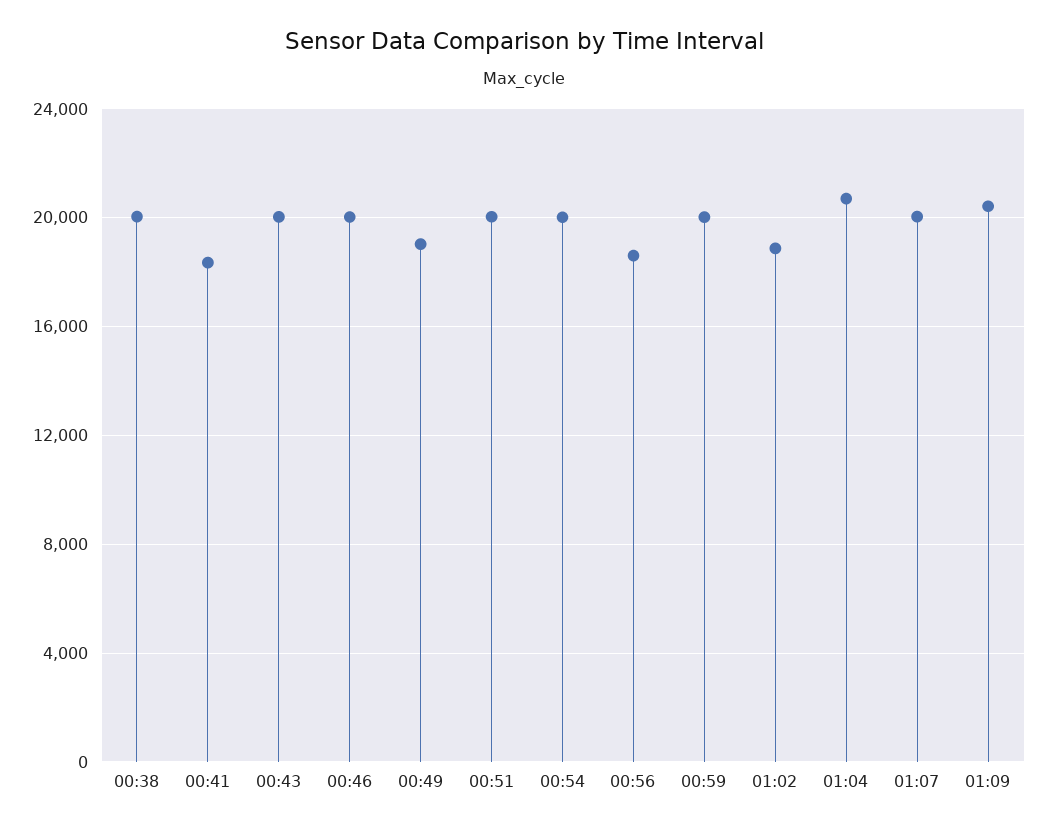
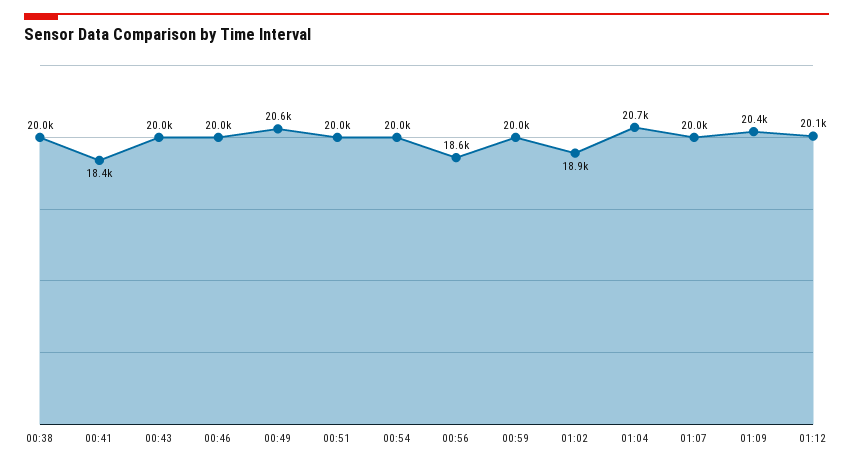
00:49: 19000 -> 20600
01:12: none -> 20100

